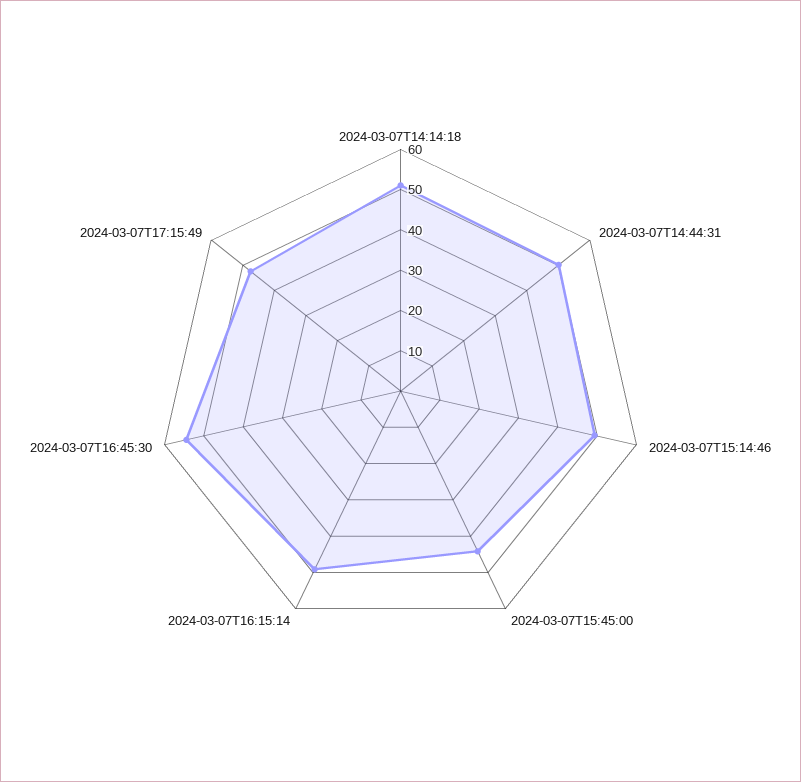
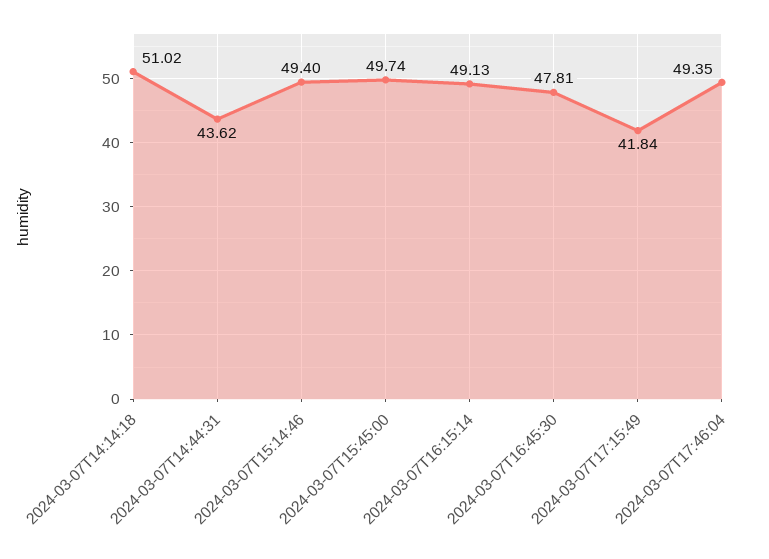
2024-03-07T14:44:31: 50 -> 43.62
2024-03-07T15:45:00: 44 -> 49.74
2024-03-07T16:45:30: 54 -> 47.81
2024-03-07T17:15:49: 48 -> 41.84
2024-03-07T17:46:04: none -> 49.35

